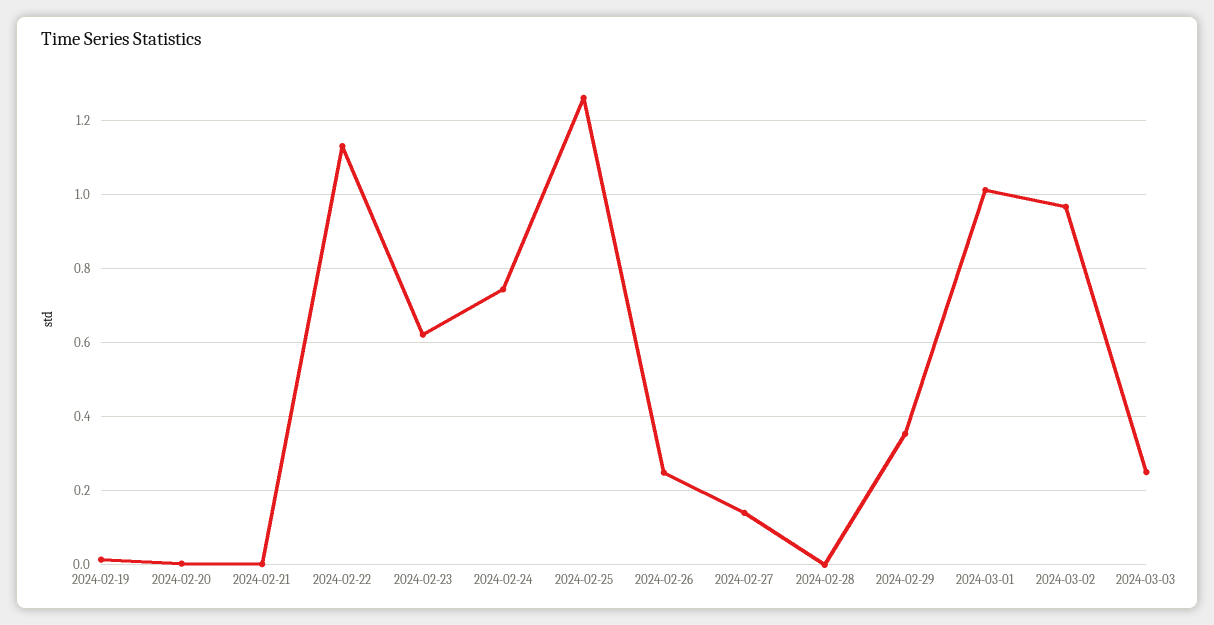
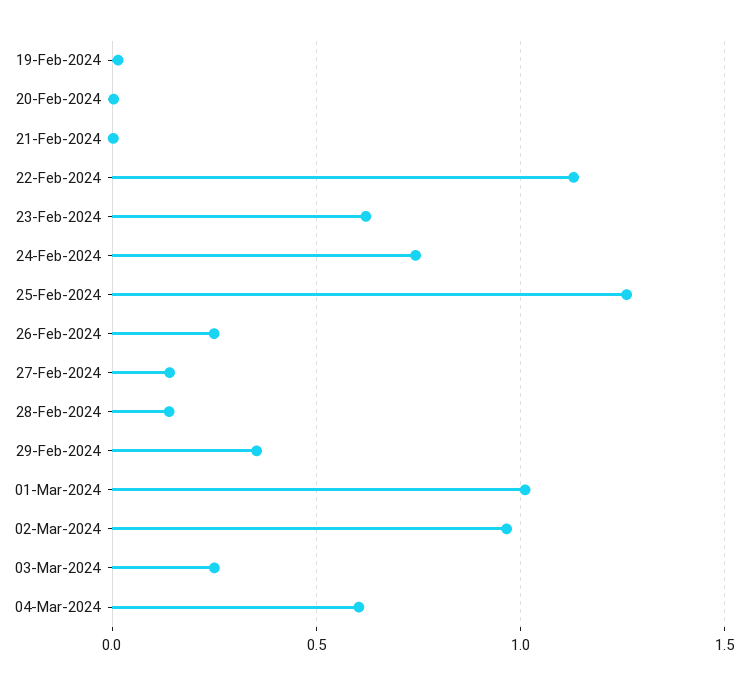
2024-02-28: 0 -> 0.15
04-Mar-2024: none -> 0.6

